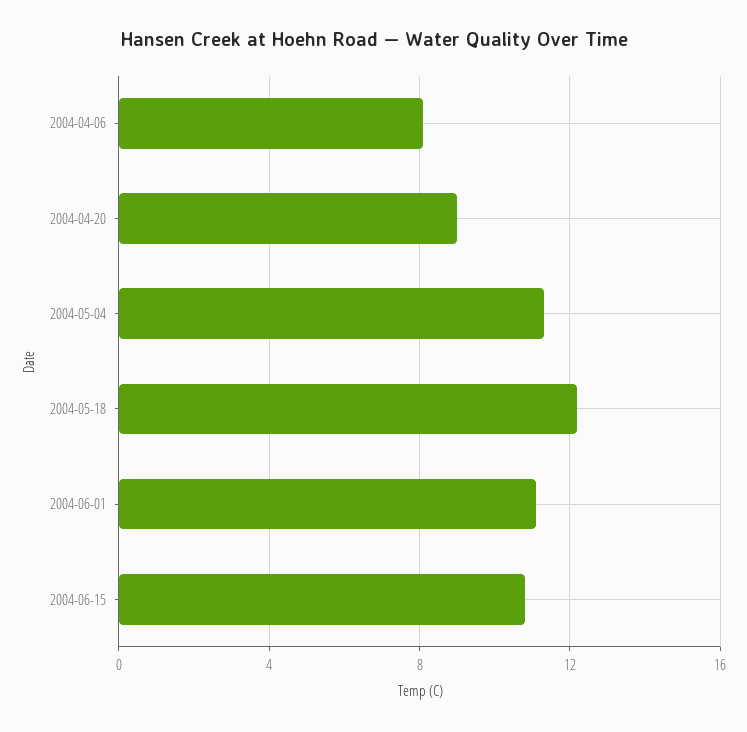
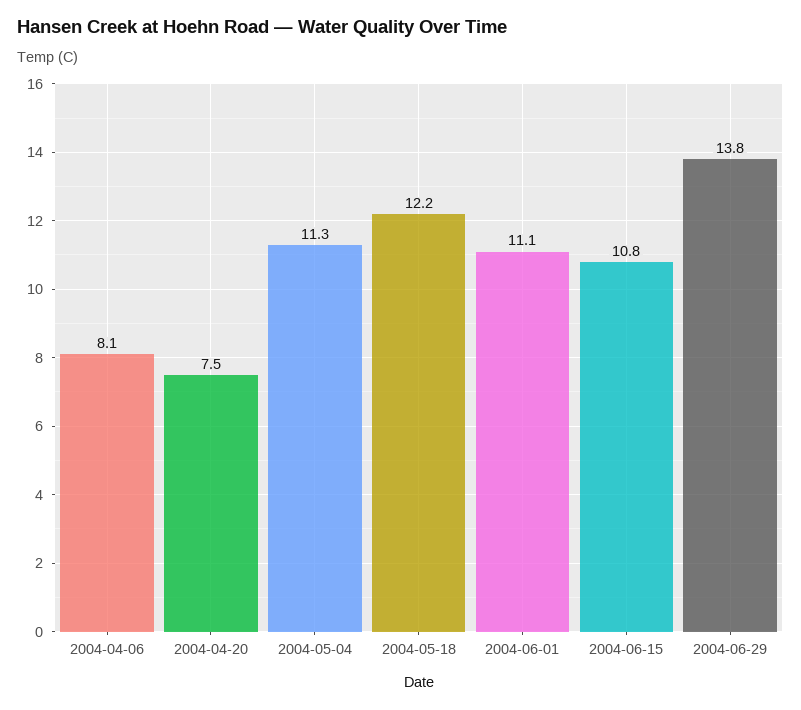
2004-04-20: 9 -> 7.5
2004-06-29: none -> 13.8

